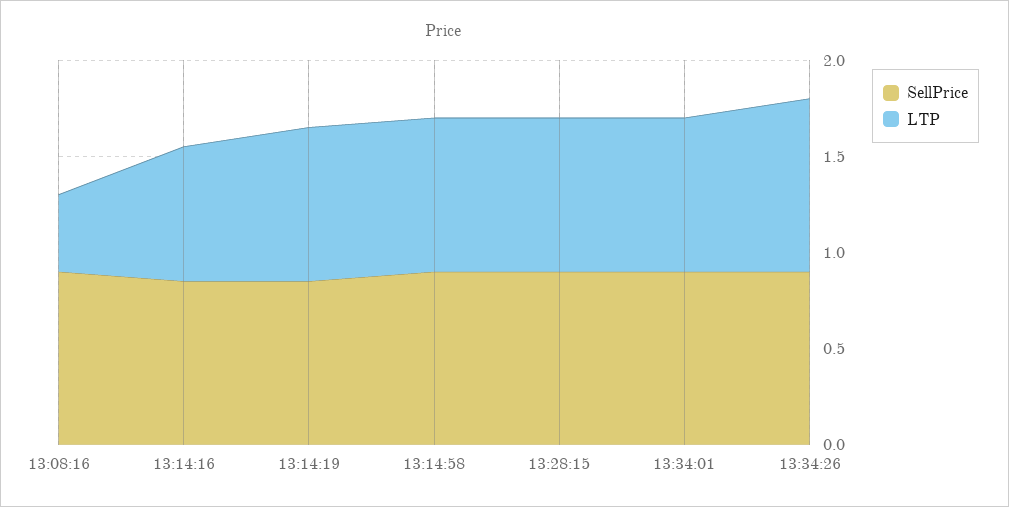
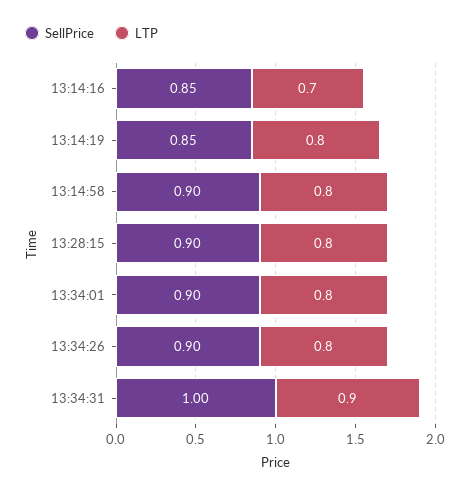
SellPrice, 13:08:16: 0.9 -> none
LTP, 13:08:16: 0.4 -> none
LTP, 13:34:26: 0.9 -> 0.8
SellPrice, 13:34:31: none -> 1
LTP, 13:34:31: none -> 0.9

